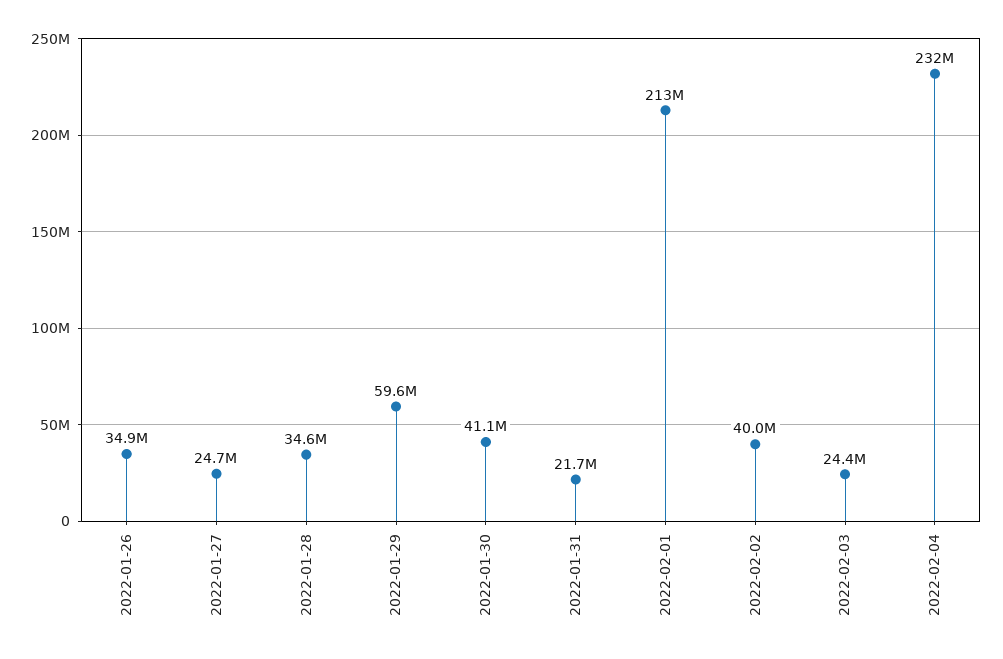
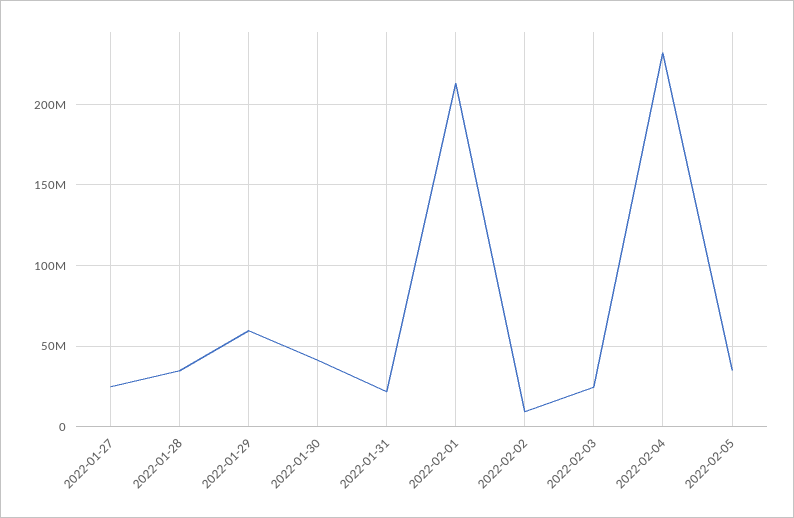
2022-01-26: 34900000 -> none
2022-02-02: 40000000 -> 10000000
2022-02-05: none -> 35000000

